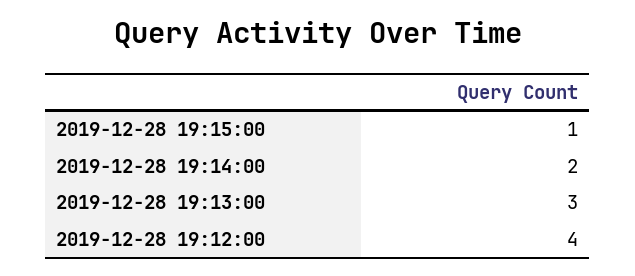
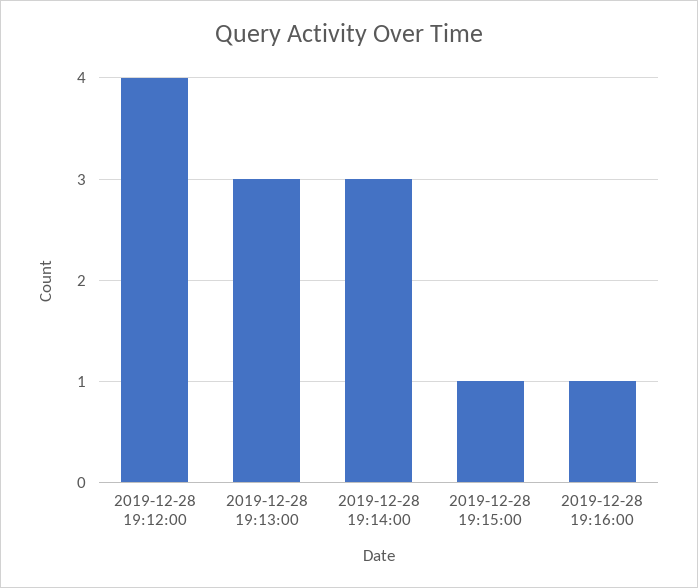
2019-12-28 19:14:00: 2 -> 3
2019-12-28 19:16:00: none -> 1

